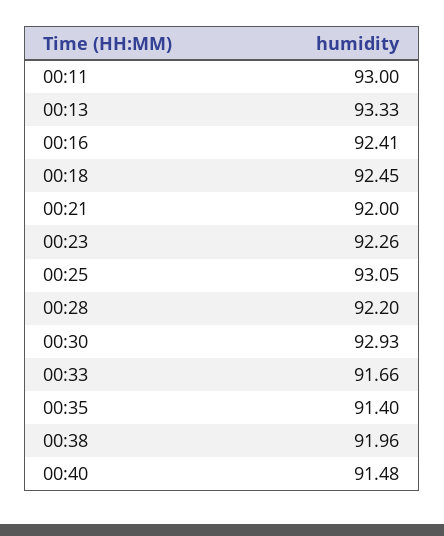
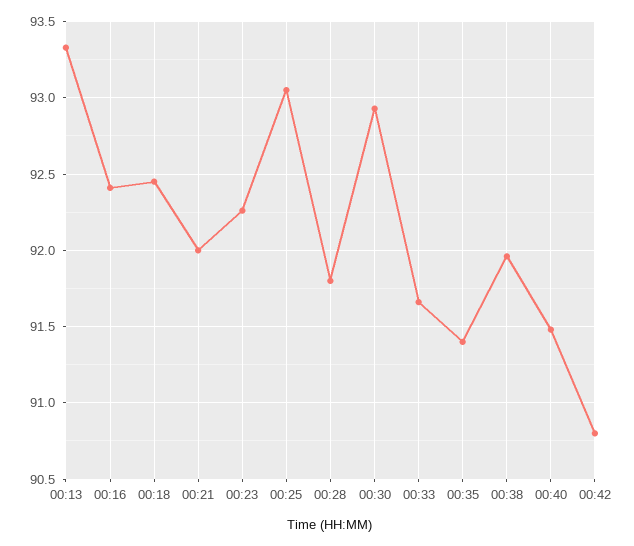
00:11: 93 -> none
00:28: 92.2 -> 91.8
00:42: none -> 90.8

